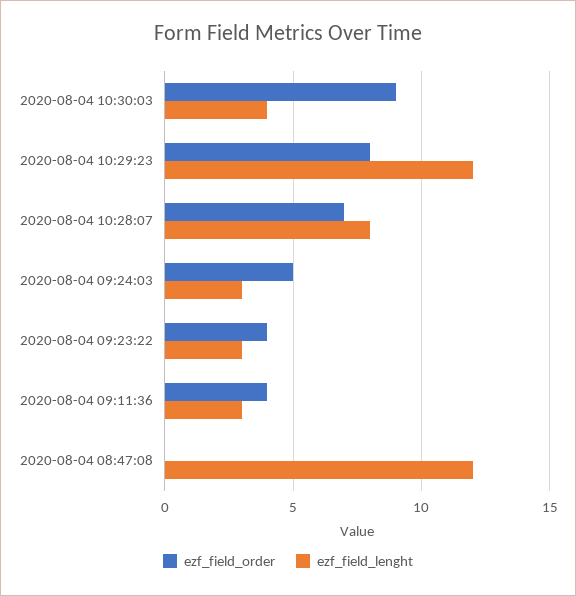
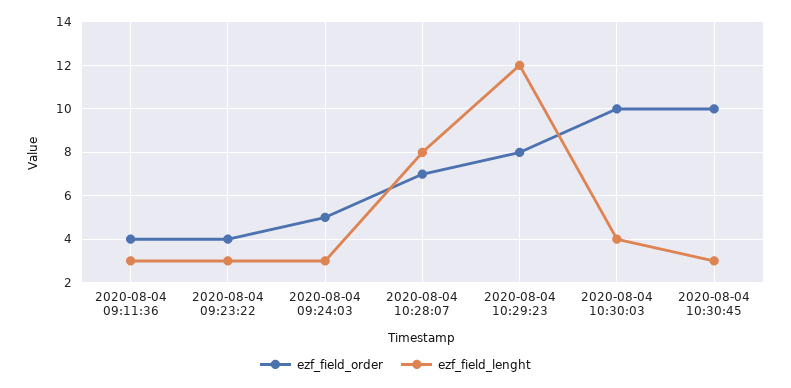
ezf_field_order, 2020-08-04 10:30:03: 9 -> 10
ezf_field_order, 2020-08-04 08:47:08: 0 -> none
ezf_field_lenght, 2020-08-04 08:47:08: 12 -> none
ezf_field_order, 2020-08-04 10:30:45: none -> 10
ezf_field_lenght, 2020-08-04 10:30:45: none -> 3

